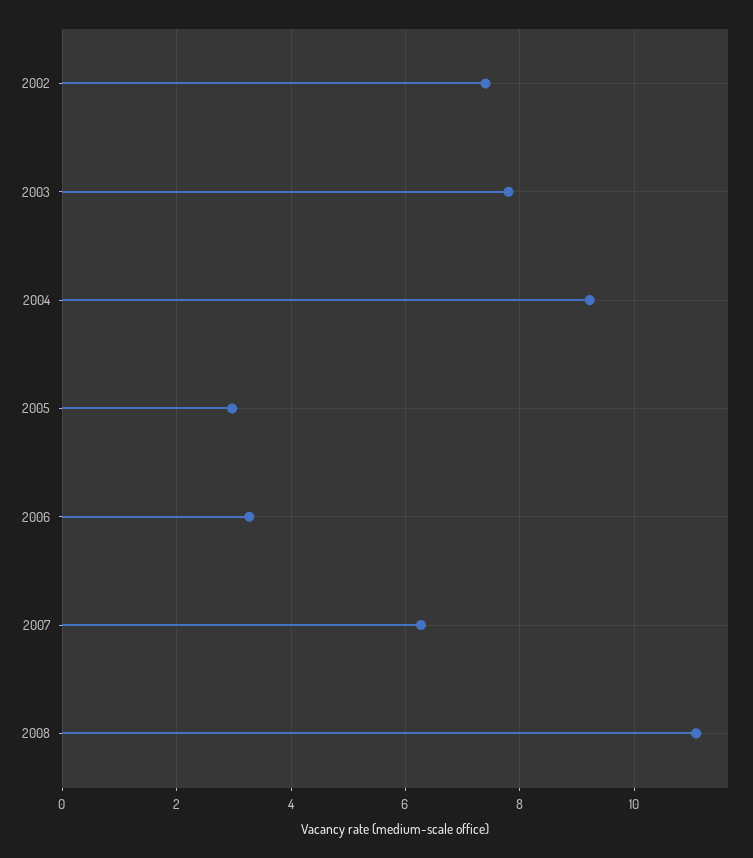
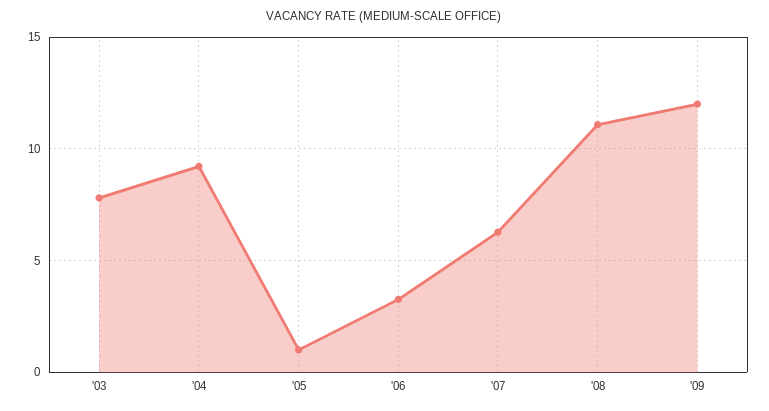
2002: 7.4 -> none
2005: 3 -> 1
'09: none -> 12

